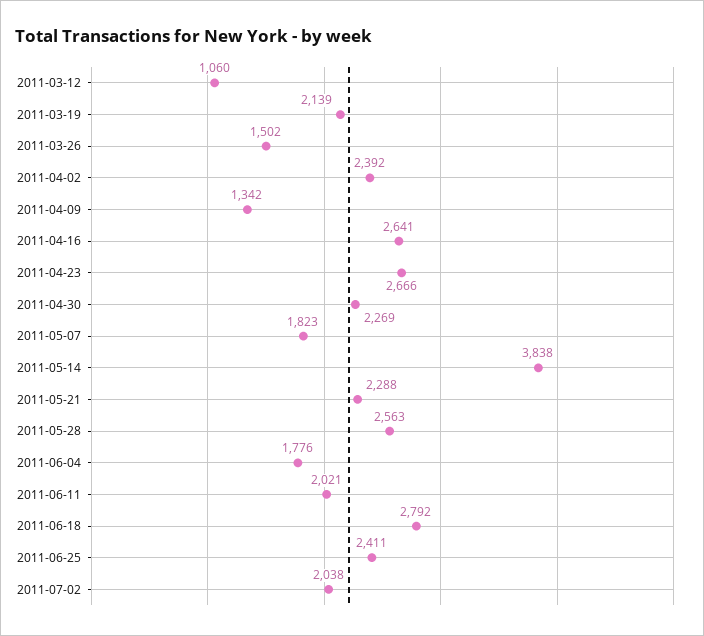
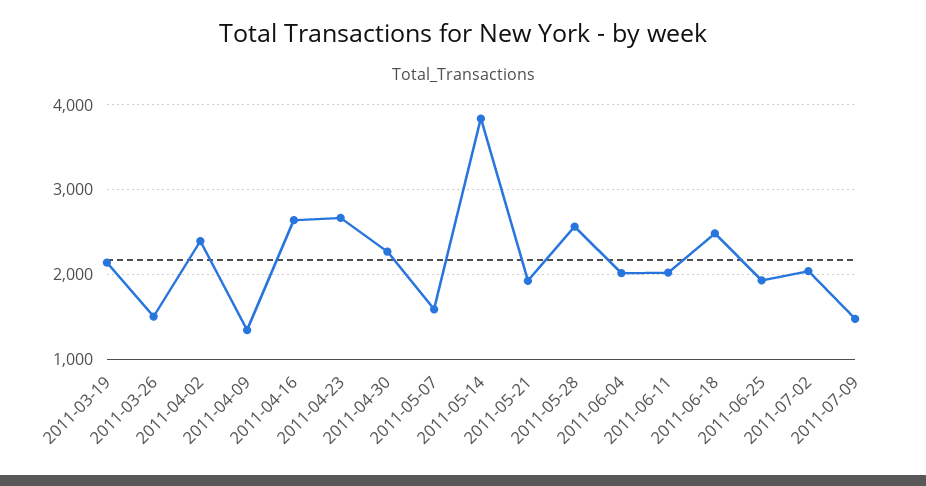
2011-03-12: 1060 -> none
2011-05-07: 1823 -> 1600
2011-05-21: 2288 -> 1900
2011-06-04: 1776 -> 2000
2011-06-18: 2792 -> 2500
2011-06-25: 2411 -> 1900
2011-07-09: none -> 1500

